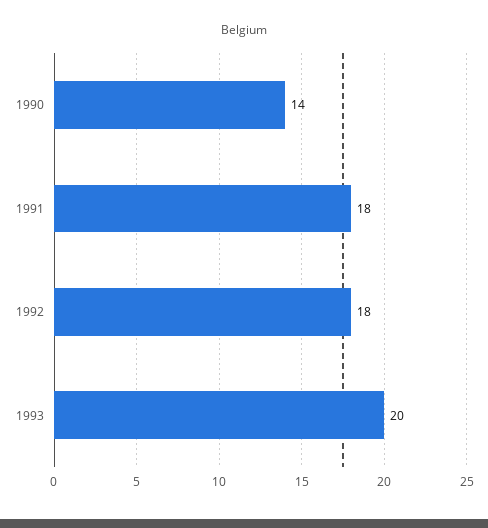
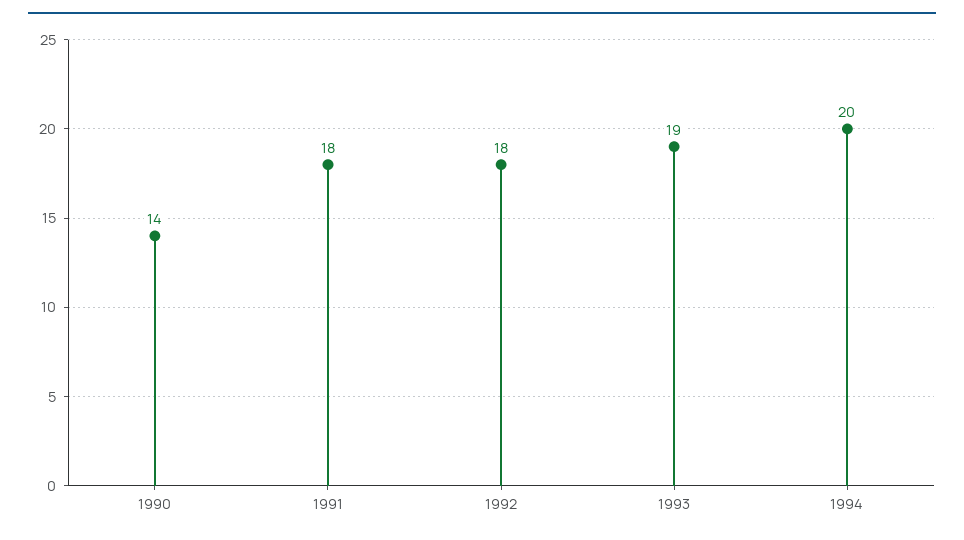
1993: 20 -> 19
1994: none -> 20

